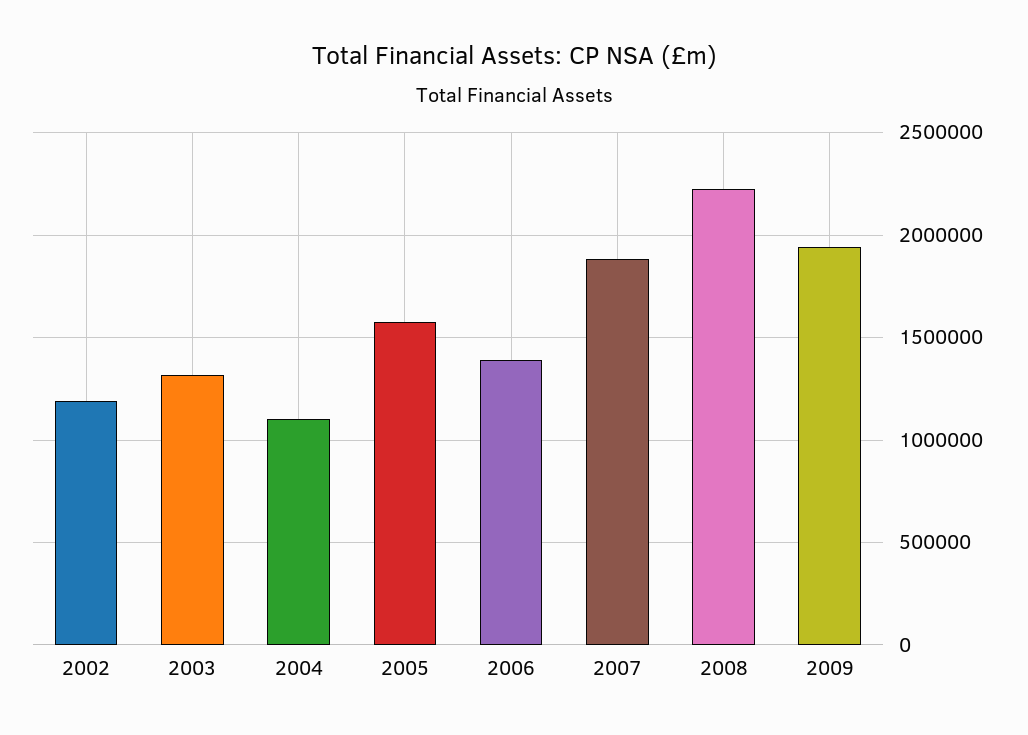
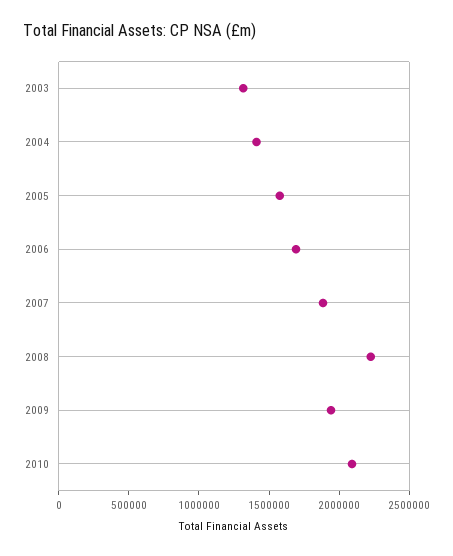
2002: 1200000 -> none
2004: 1100000 -> 1400000
2006: 1400000 -> 1700000
2010: none -> 2100000

